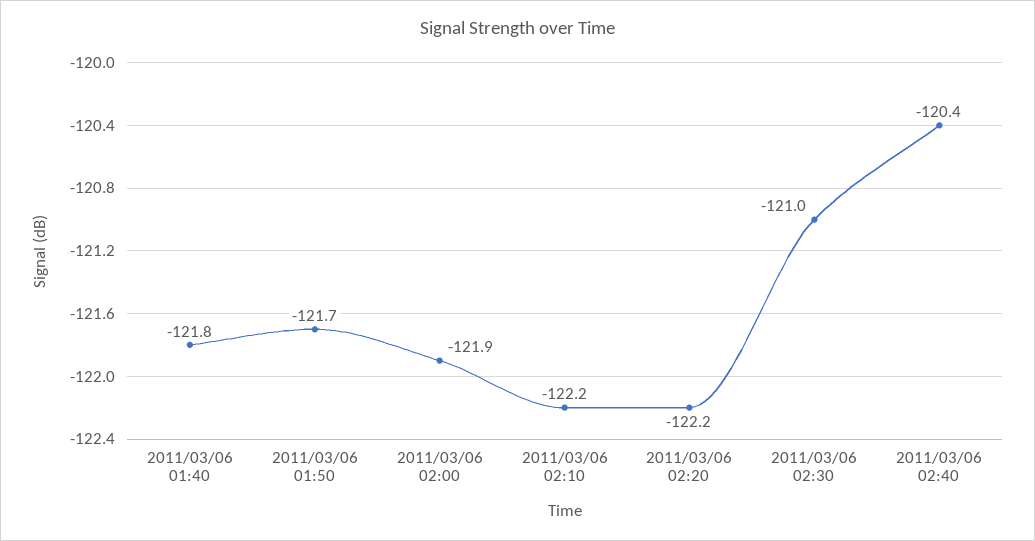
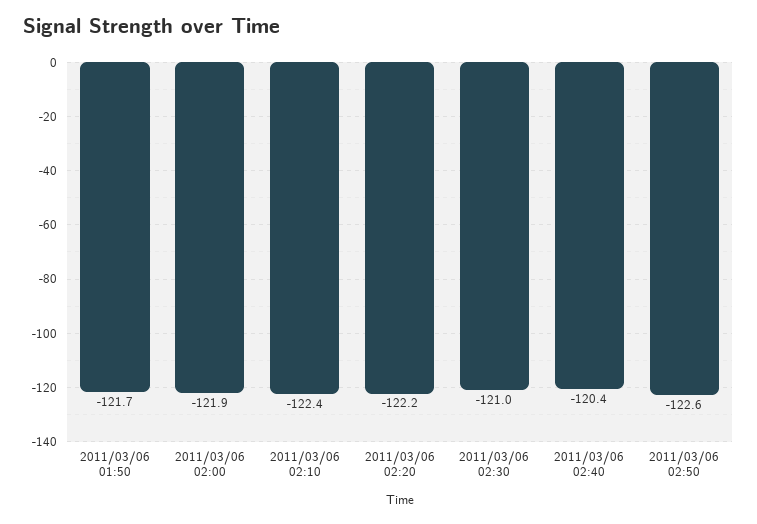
2011/03/06 01:40: -121.8 -> none
2011/03/06 02:10: -122.2 -> -122.4
2011/03/06 02:50: none -> -122.6

